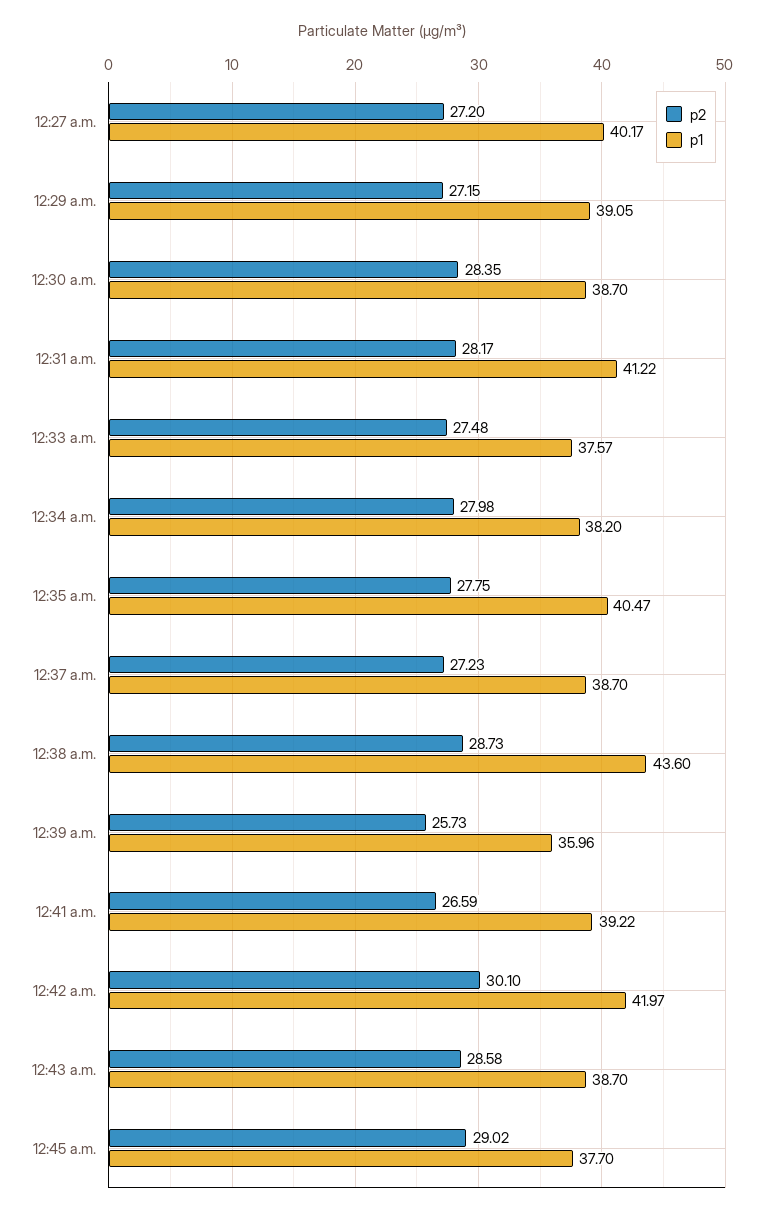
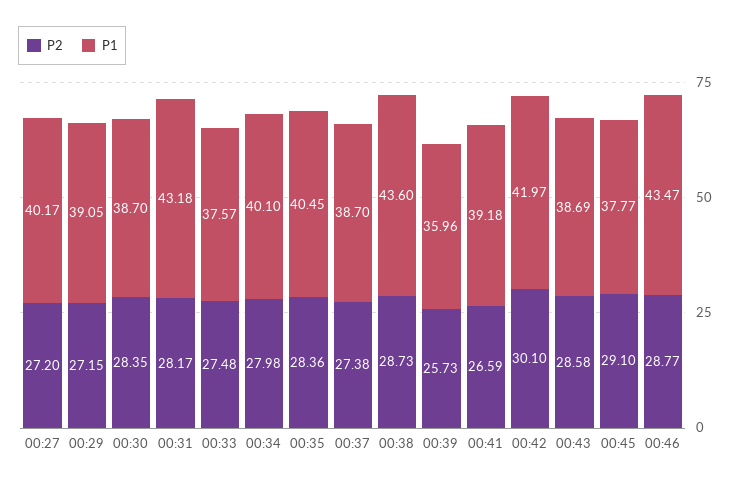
p1, 12:31 a.m.: 41.22 -> 43.18
p1, 12:34 a.m.: 38.2 -> 40.1
p2, 12:35 a.m.: 27.75 -> 28.36
p1, 12:35 a.m.: 40.47 -> 40.45
p2, 12:37 a.m.: 27.23 -> 27.38
p1, 12:41 a.m.: 39.22 -> 39.18
p1, 12:43 a.m.: 38.7 -> 38.69
p2, 12:45 a.m.: 29.02 -> 29.1
p1, 12:45 a.m.: 37.7 -> 37.77
p2, 00:46: none -> 28.77
p1, 00:46: none -> 43.47

